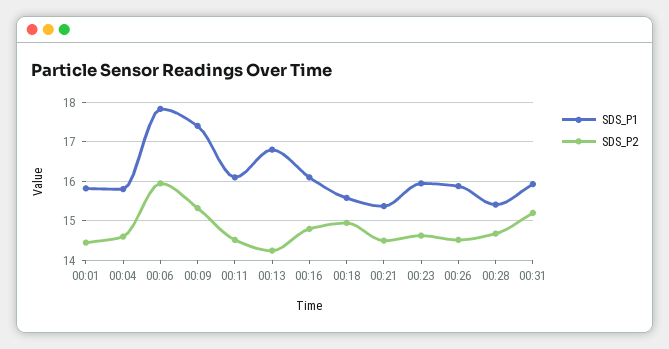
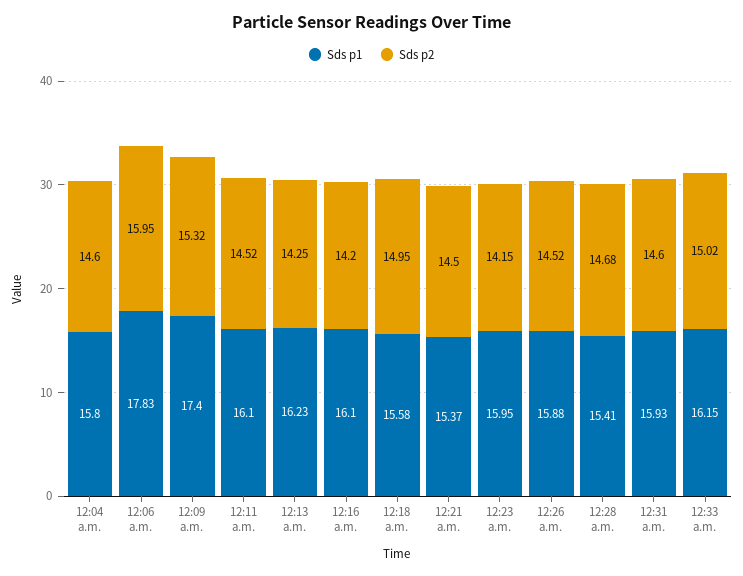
SDS_P1, 00:01: 15.8 -> none
SDS_P2, 00:01: 14.4 -> none
SDS_P1, 00:13: 16.8 -> 16.23
SDS_P2, 00:16: 14.8 -> 14.2
SDS_P2, 00:23: 14.6 -> 14.15
SDS_P2, 00:31: 15.2 -> 14.6
SDS_P1, 12:33 a.m.: none -> 16.15
SDS_P2, 12:33 a.m.: none -> 15.02

